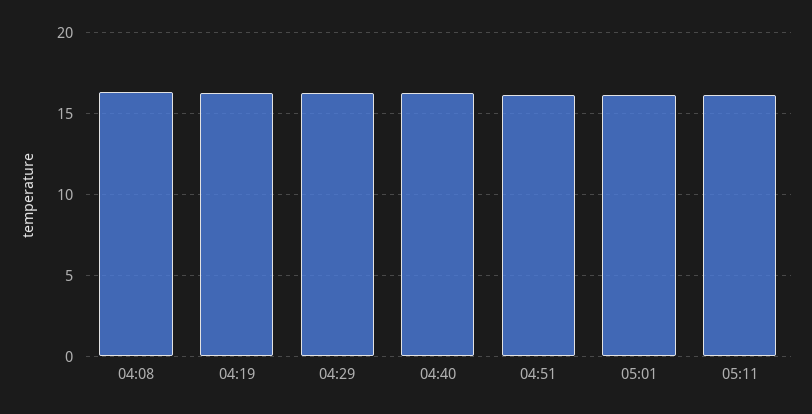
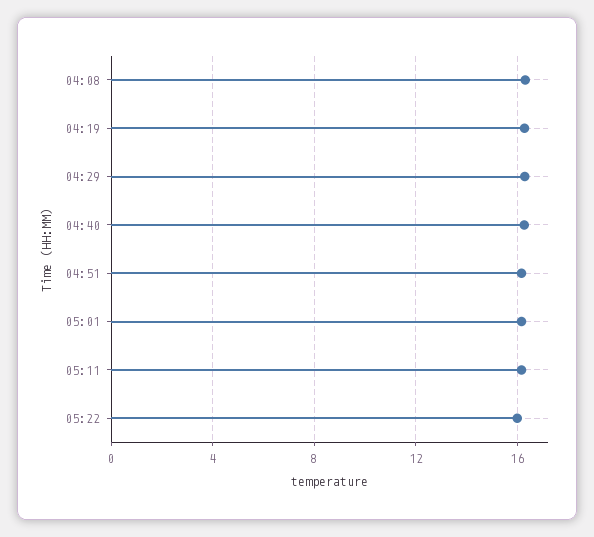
05:22: none -> 16

